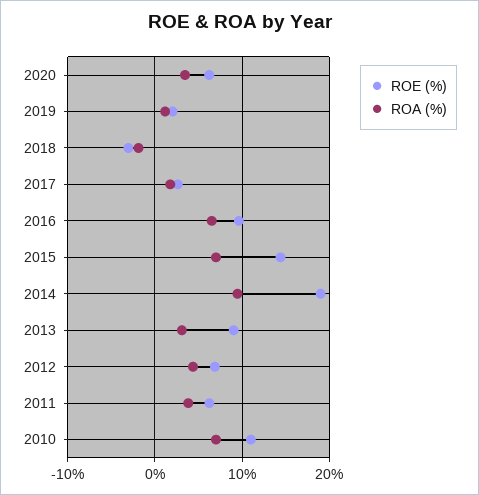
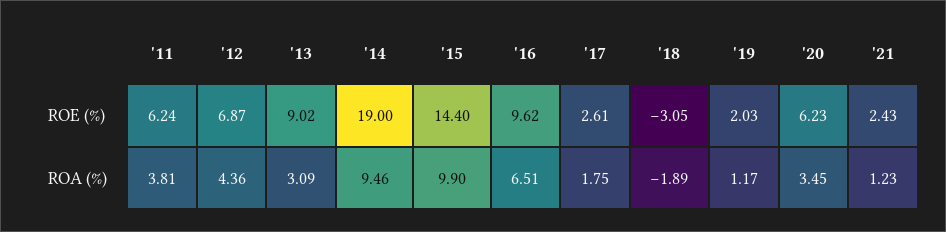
ROA (%), 2015: 7 -> 9.9
ROE (%), 2010: 11 -> none
ROA (%), 2010: 7 -> none
ROE (%), '21: none -> 2.43
ROA (%), '21: none -> 1.23

